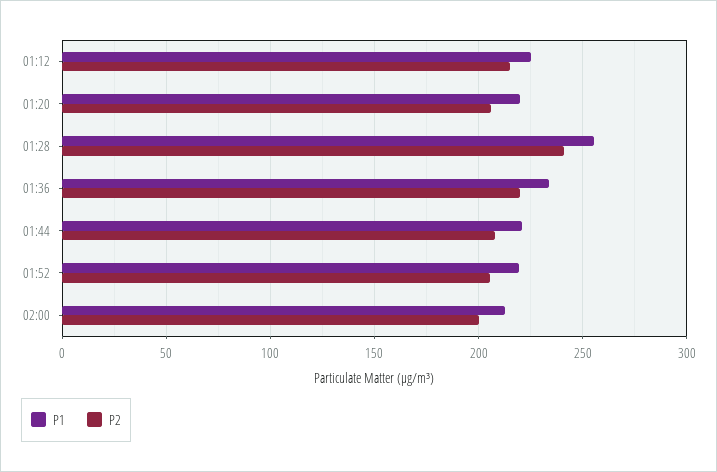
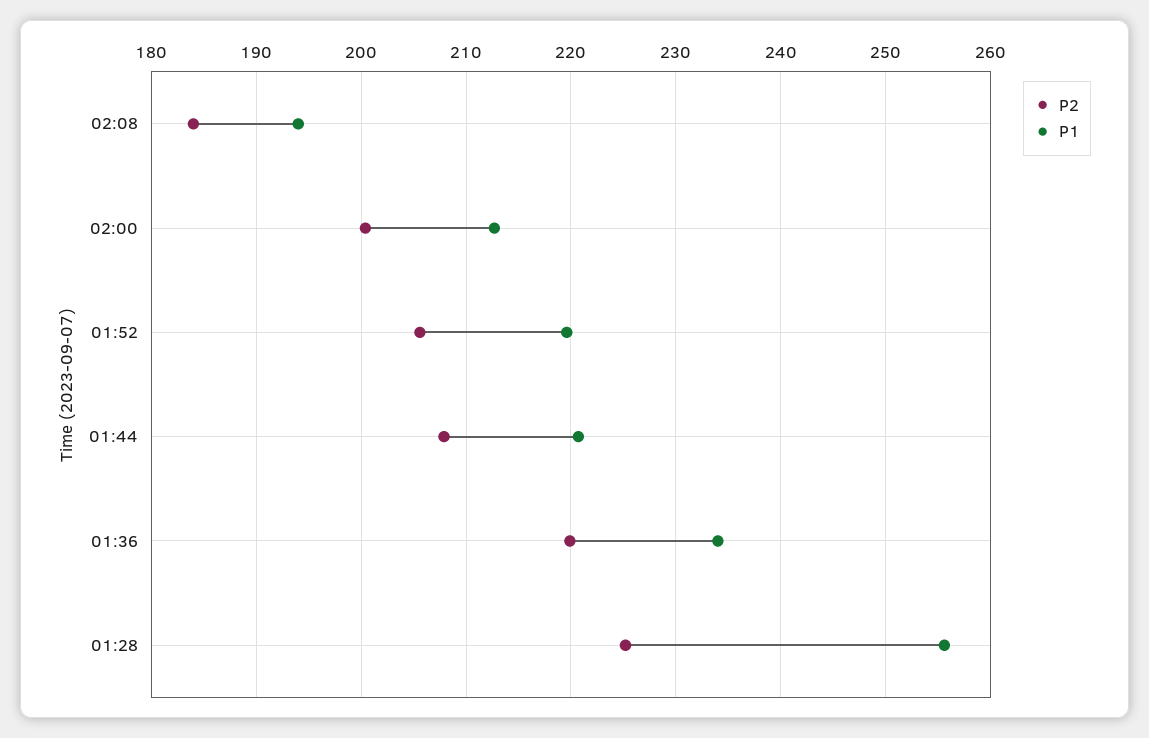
P1, 01:12: 225 -> none
P2, 01:12: 215 -> none
P1, 01:20: 220 -> none
P2, 01:20: 205 -> none
P2, 01:28: 240 -> 225
P2, 02:08: none -> 184
P1, 02:08: none -> 194

